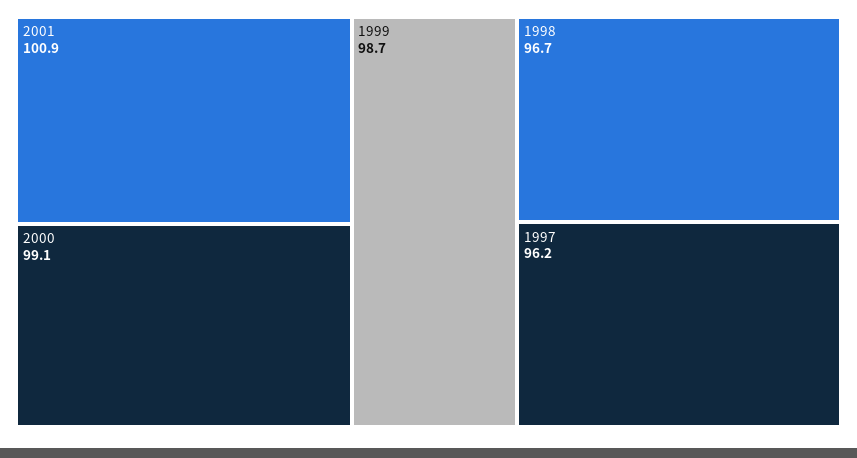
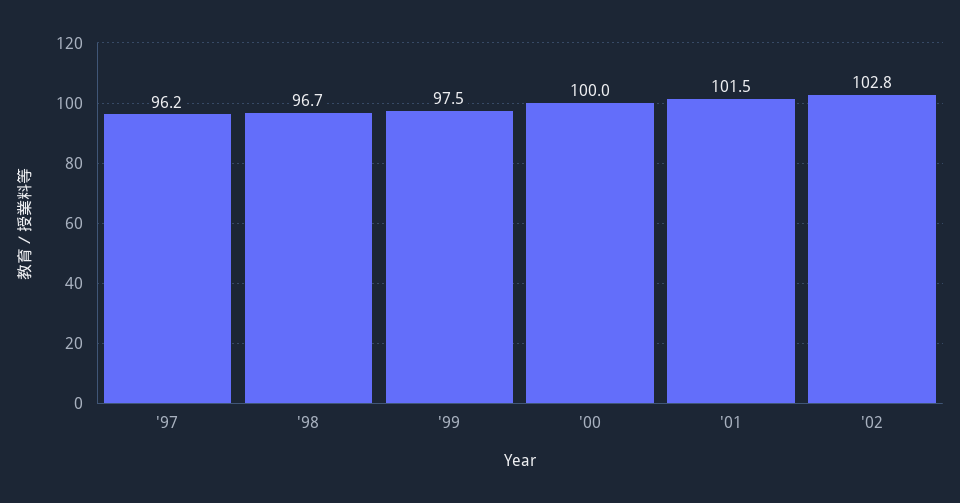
2001: 100.9 -> 101.5
2000: 99.1 -> 100
1999: 98.7 -> 97.5
'02: none -> 102.8

